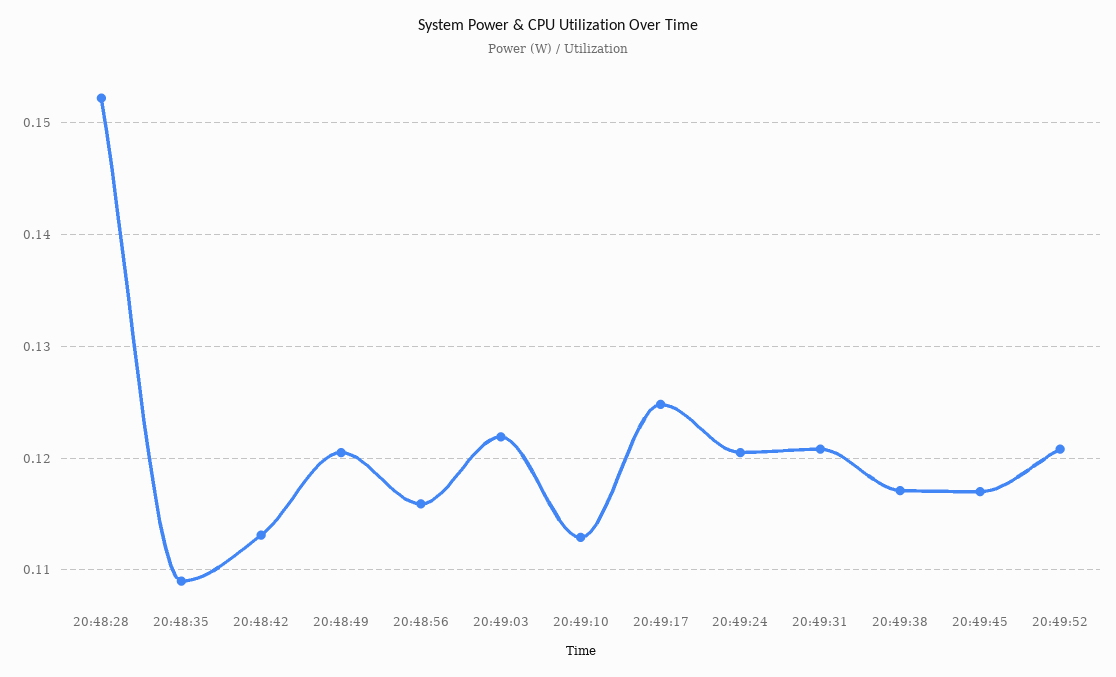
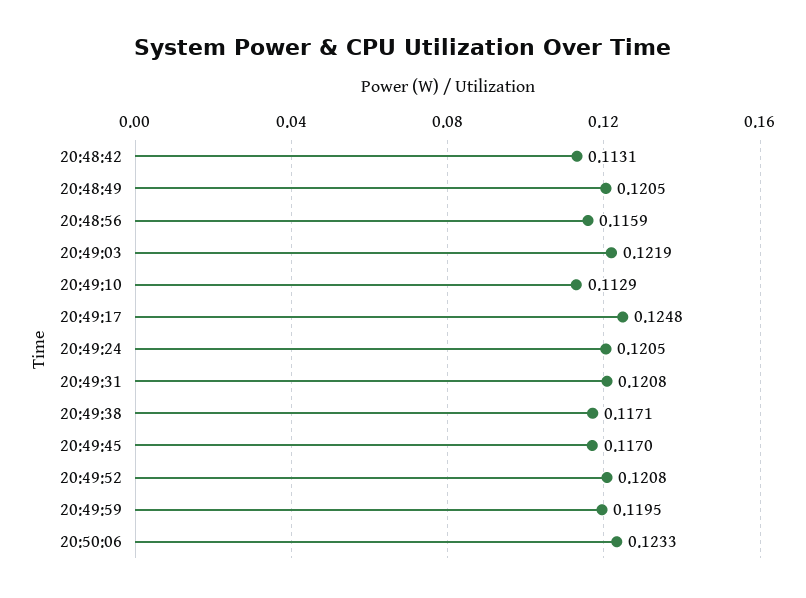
20:48:28: 0.152 -> none
20:48:35: 0.109 -> none
20:49:59: none -> 0.1195
20:50:06: none -> 0.1233

